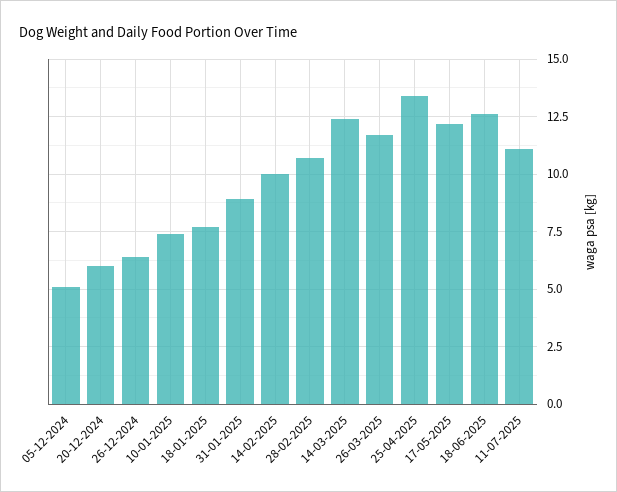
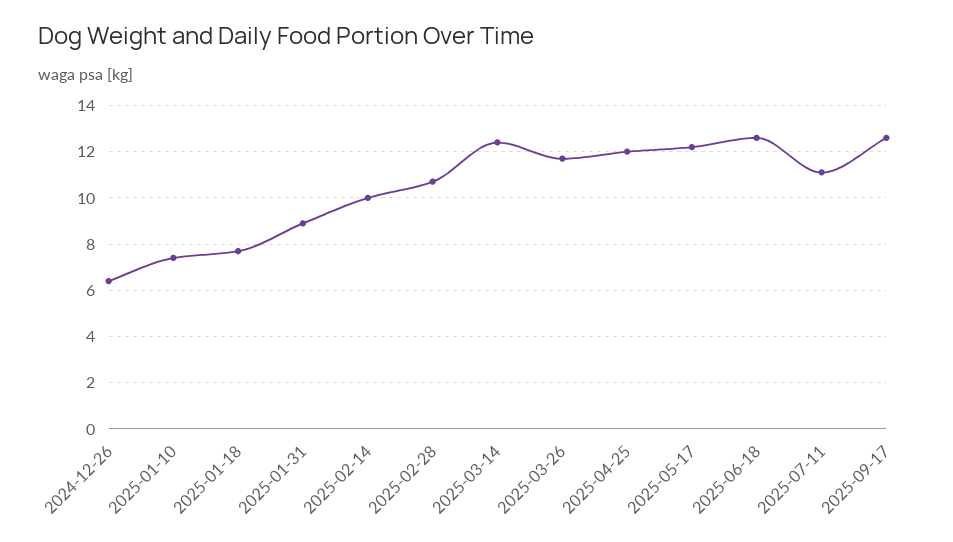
05-12-2024: 5 -> none
20-12-2024: 6 -> none
25-04-2025: 13.5 -> 12
2025-09-17: none -> 12.5

